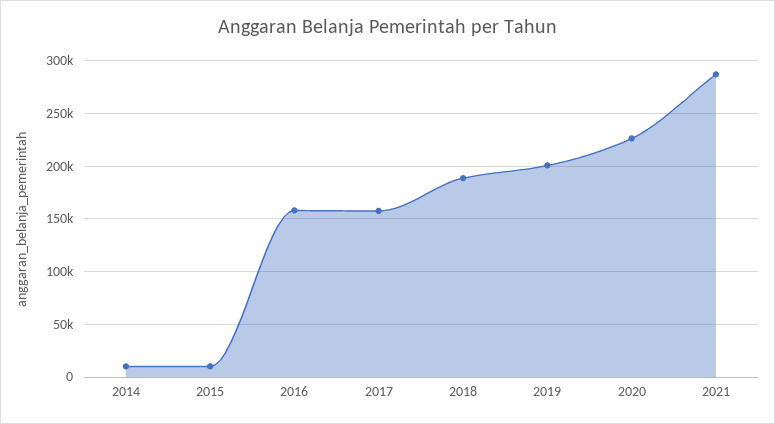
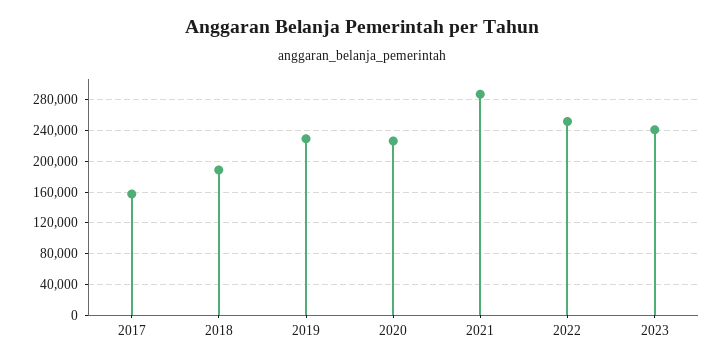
2014: 10000 -> none
2015: 10000 -> none
2016: 160000 -> none
2019: 200000 -> 230000
2022: none -> 250000
2023: none -> 240000

